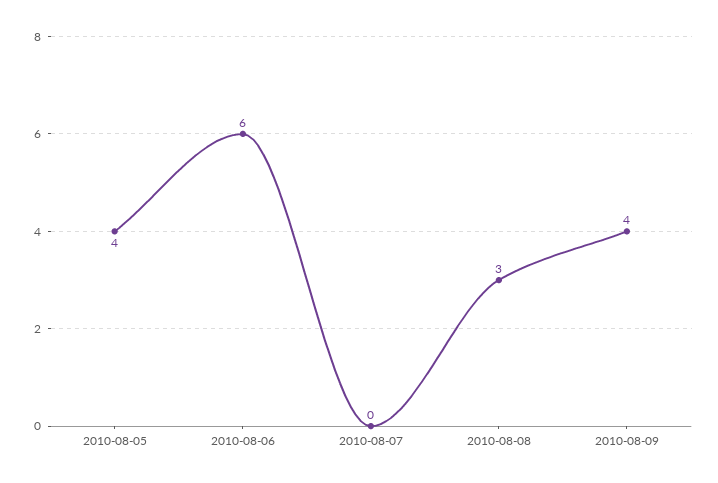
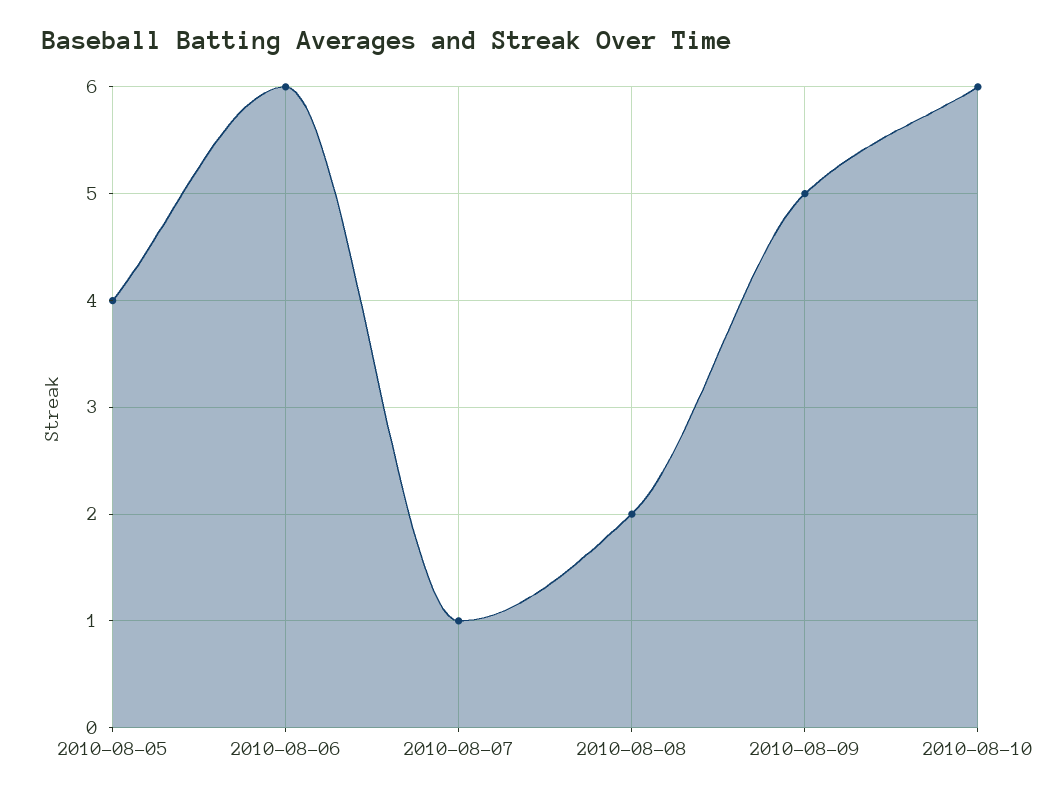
2010-08-07: 0 -> 1
2010-08-08: 3 -> 2
2010-08-09: 4 -> 5
2010-08-10: none -> 6

